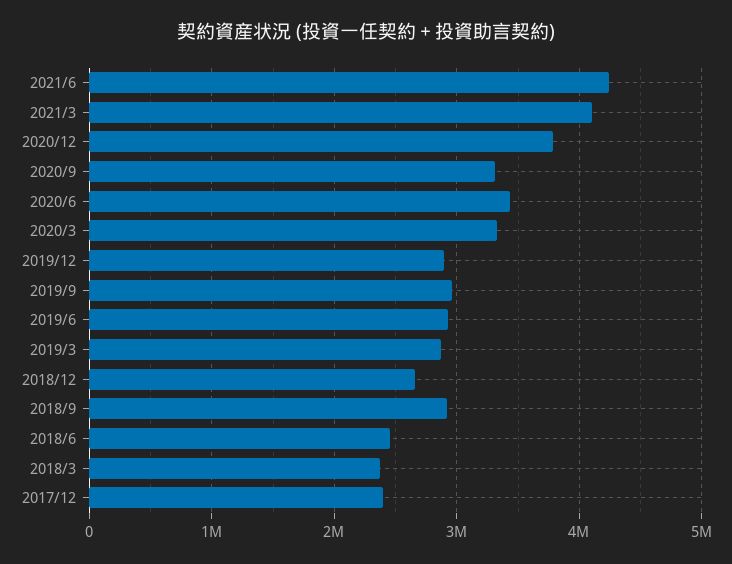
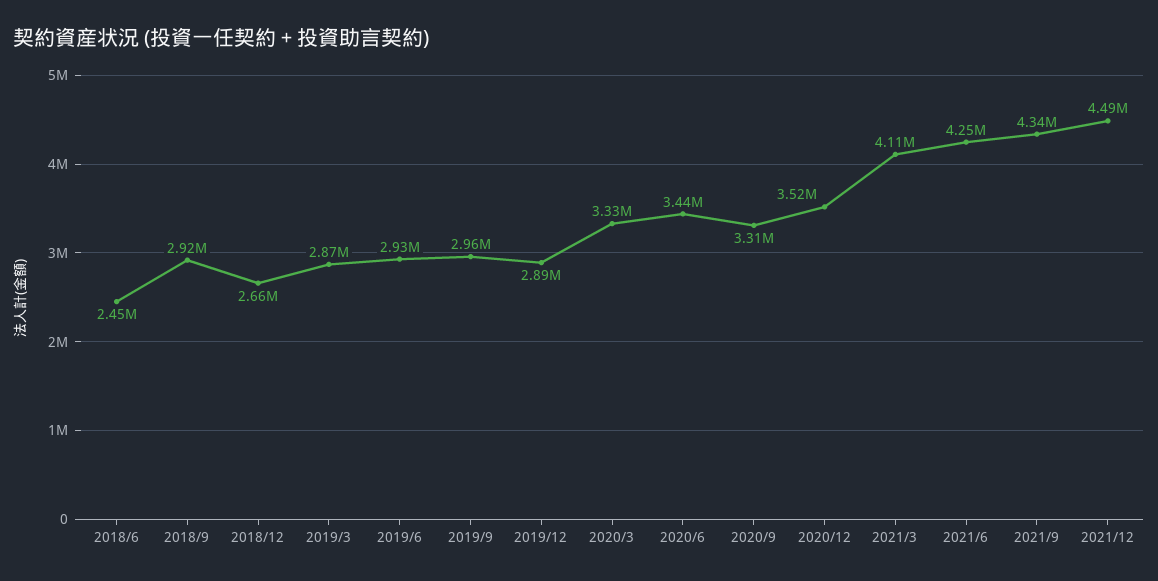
2020/12: 3800000 -> 3520000
2018/3: 2400000 -> none
2017/12: 2400000 -> none
2021/9: none -> 4340000
2021/12: none -> 4490000

